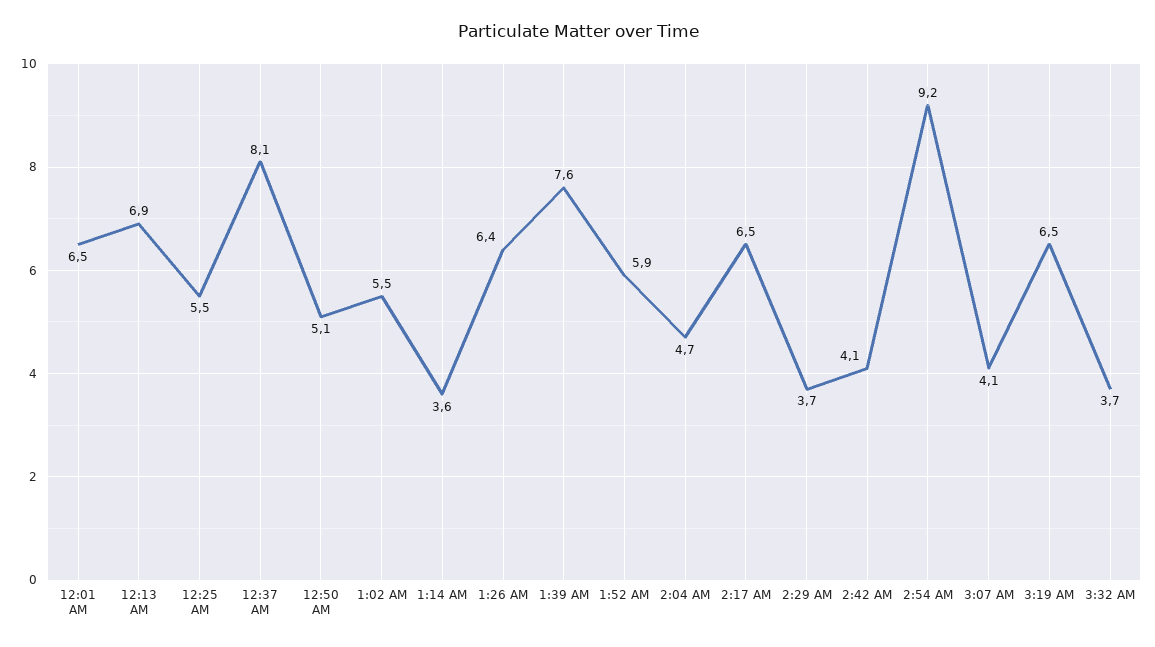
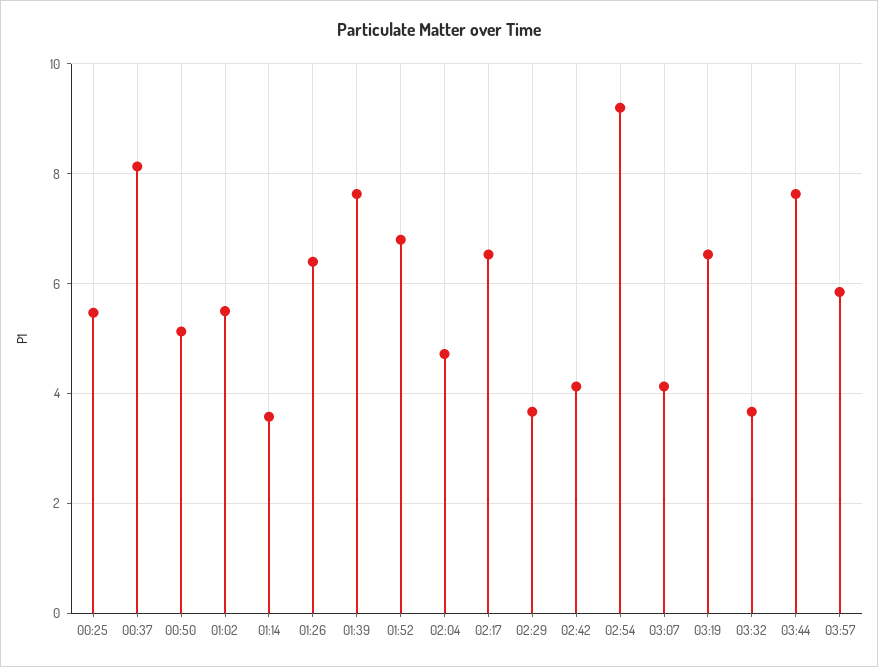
12:01 AM: 6.5 -> none
12:13 AM: 6.9 -> none
1:52 AM: 5.9 -> 6.8
03:44: none -> 7.6
03:57: none -> 5.8

